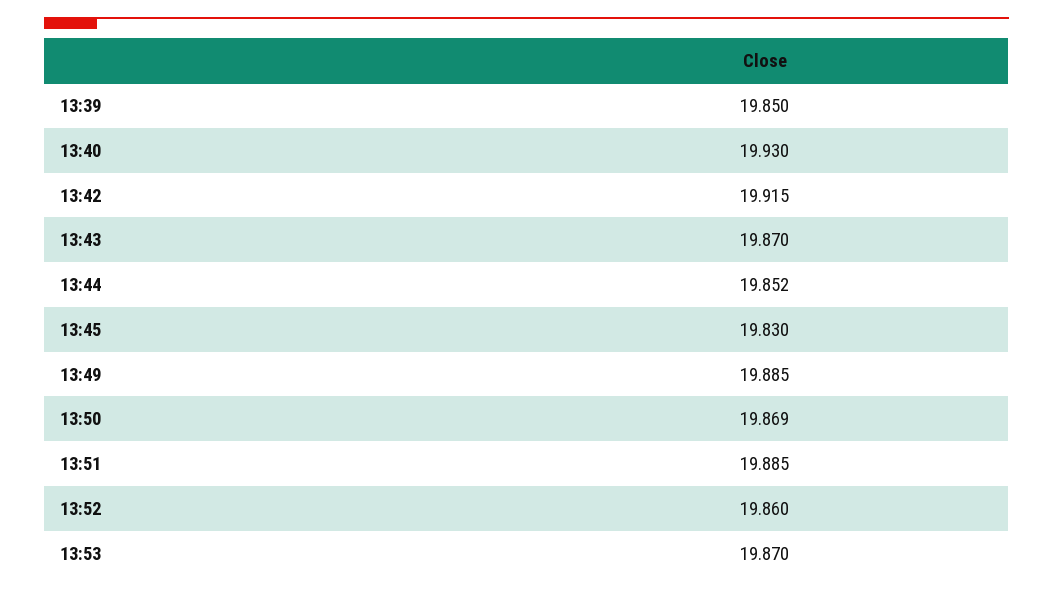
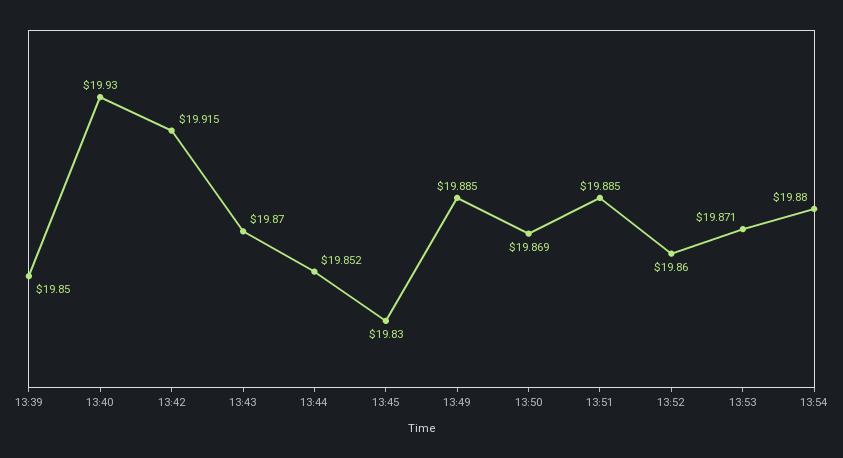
13:53: 19.87 -> 19.871
13:54: none -> 19.88

